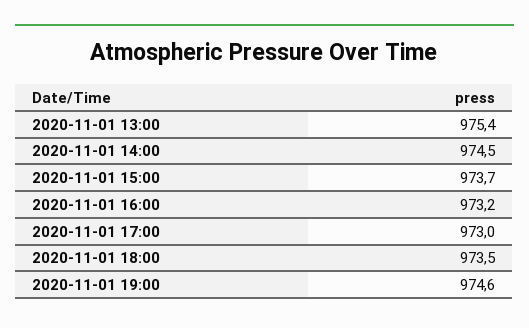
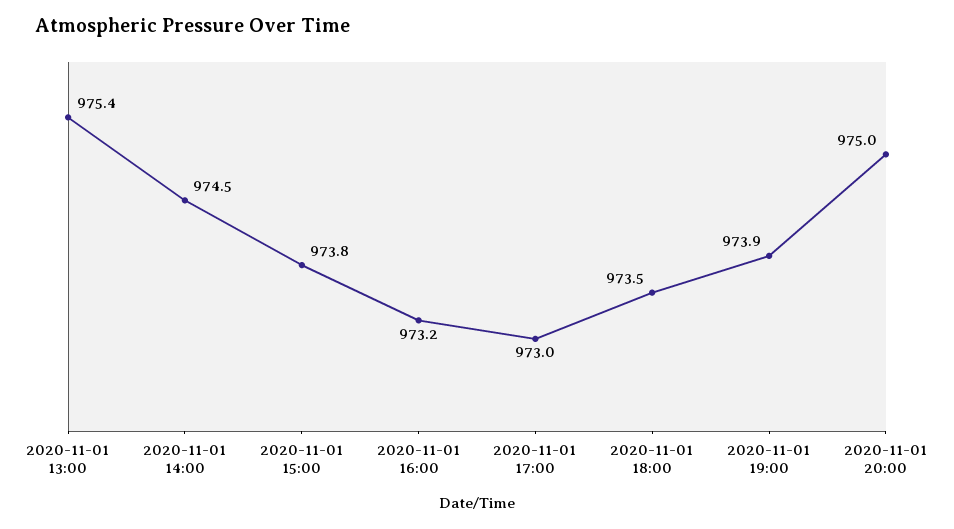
2020-11-01 15:00: 973.7 -> 973.8
2020-11-01 19:00: 974.6 -> 973.9
2020-11-01 20:00: none -> 975

